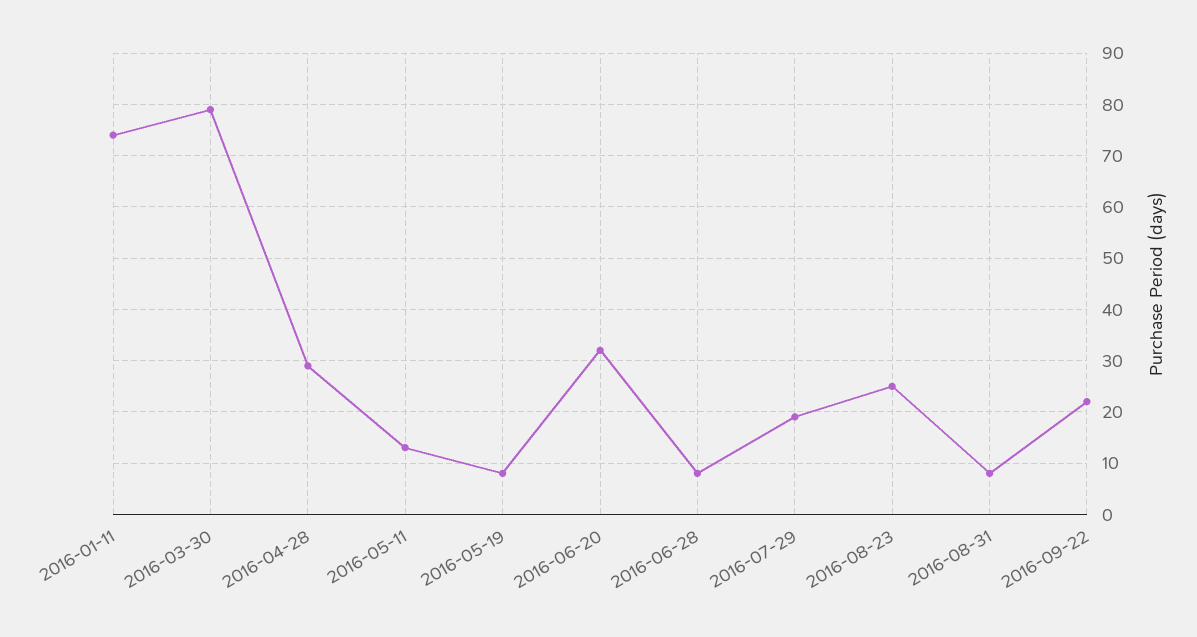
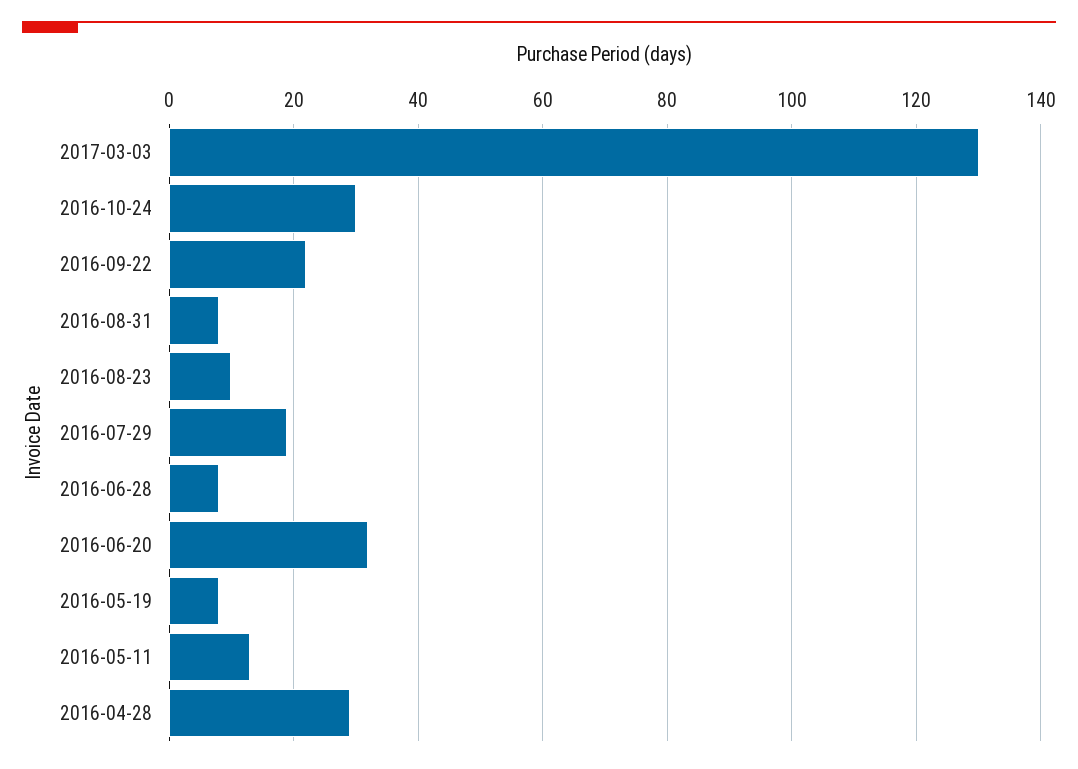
2016-01-11: 75 -> none
2016-03-30: 80 -> none
2016-08-23: 25 -> 10
2017-03-03: none -> 130
2016-10-24: none -> 30

